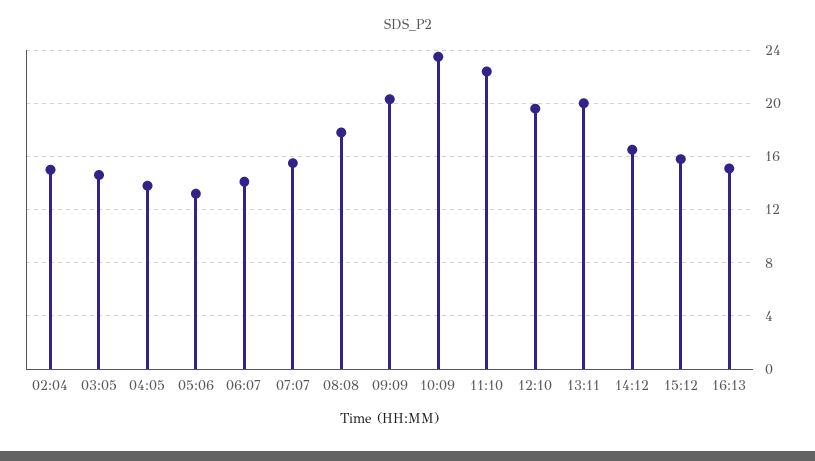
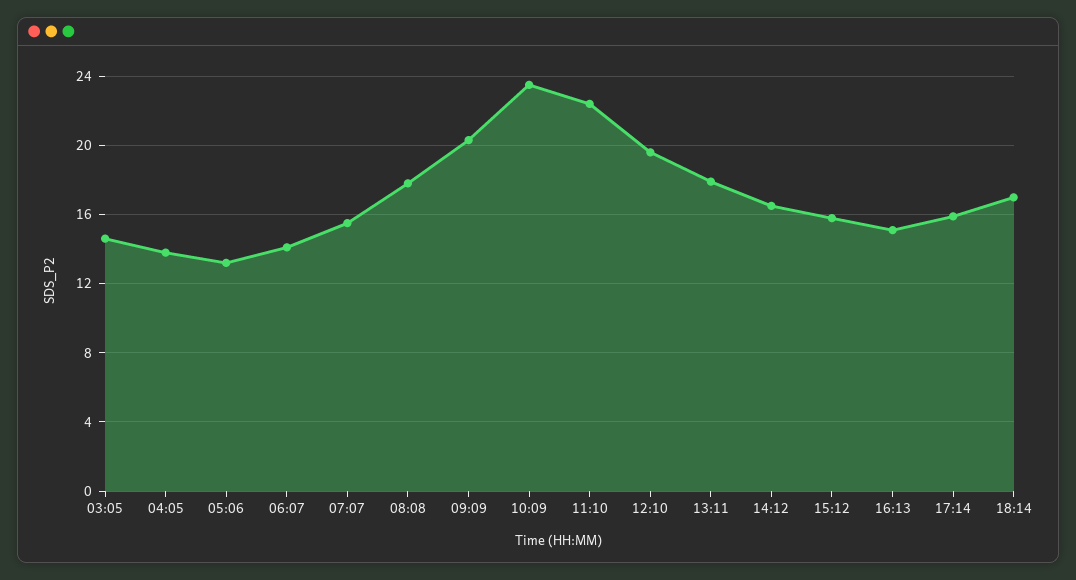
02:04: 15 -> none
13:11: 20 -> 18
17:14: none -> 16
18:14: none -> 17

